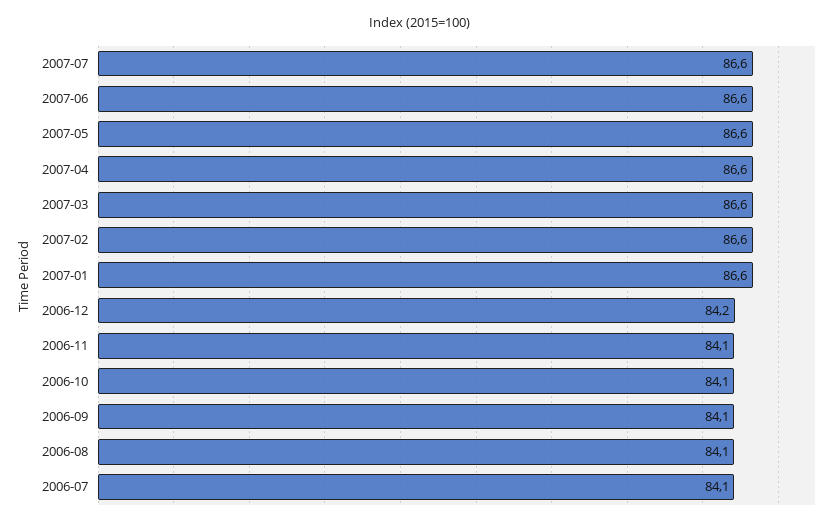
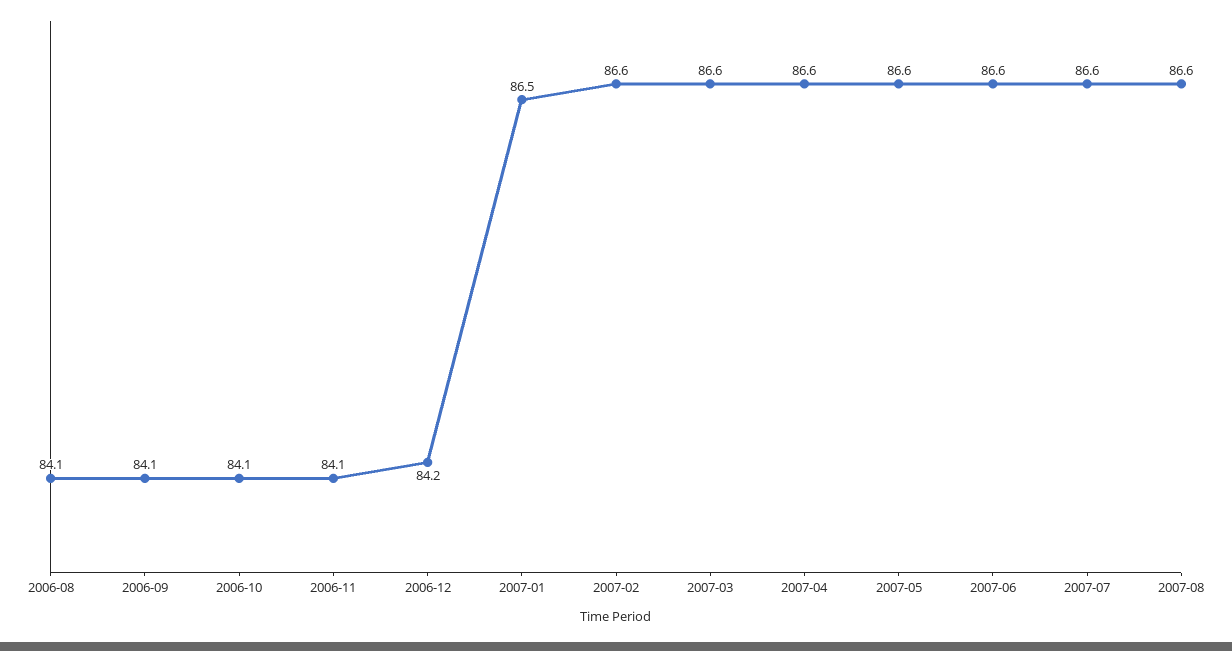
2007-01: 86.6 -> 86.5
2006-07: 84.1 -> none
2007-08: none -> 86.6

